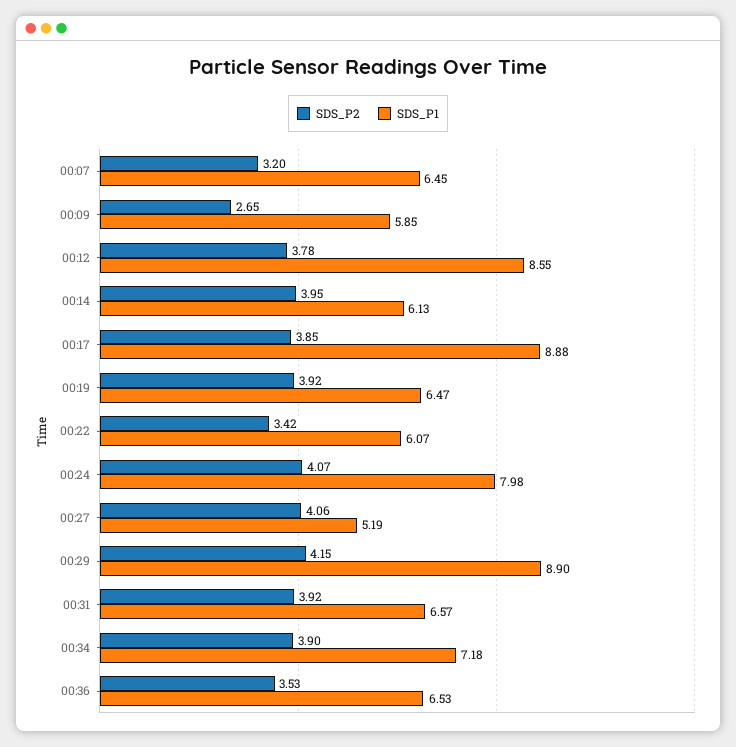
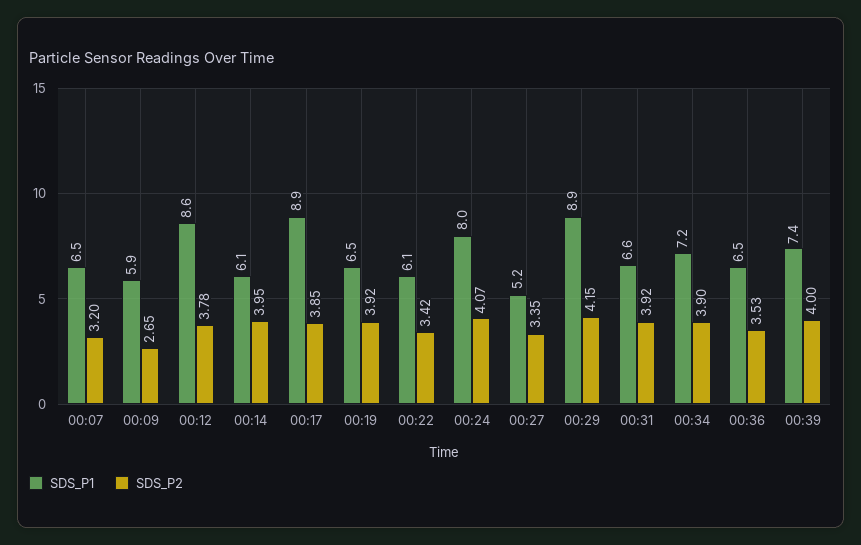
SDS_P2, 00:27: 4.06 -> 3.35
SDS_P1, 00:39: none -> 7.4
SDS_P2, 00:39: none -> 4

